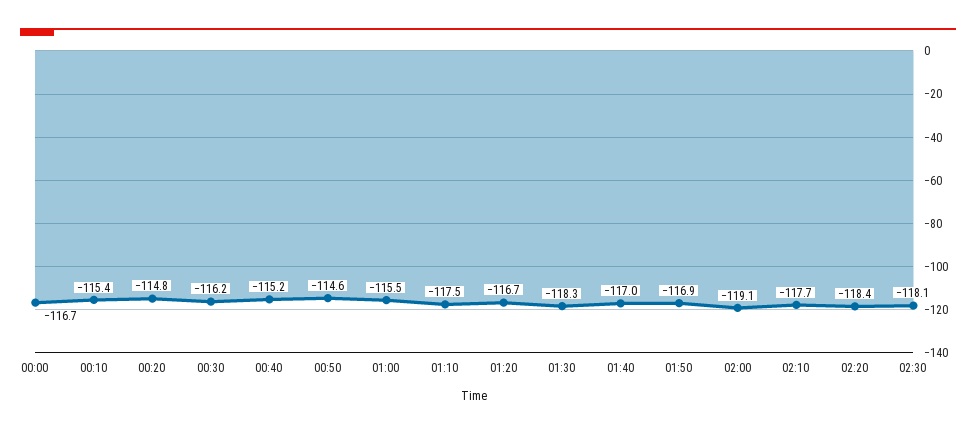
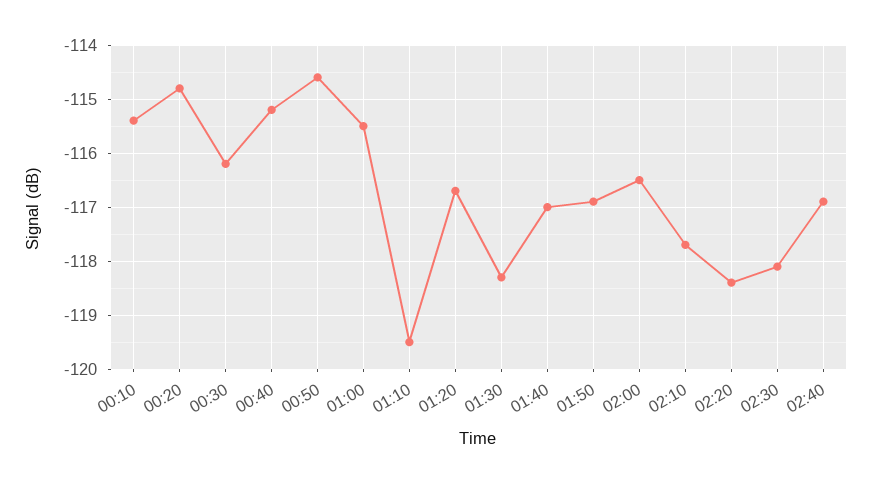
00:00: -116.7 -> none
01:10: -117.5 -> -119.5
02:00: -119.1 -> -116.5
02:40: none -> -117

